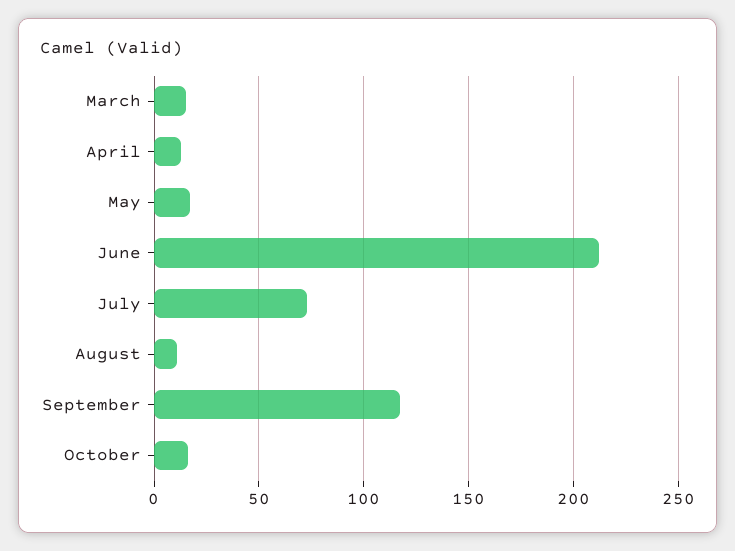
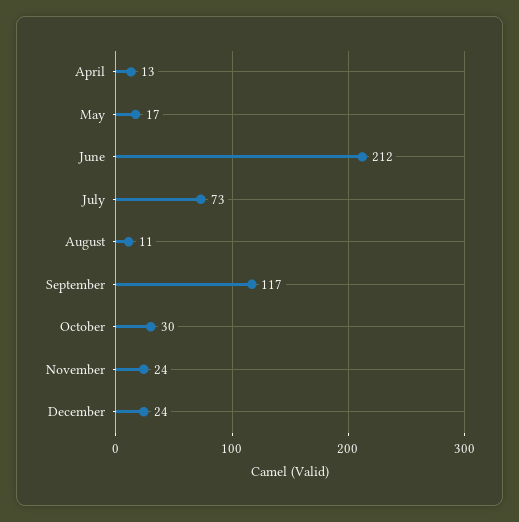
March: 15 -> none
October: 15 -> 30
November: none -> 24
December: none -> 24

